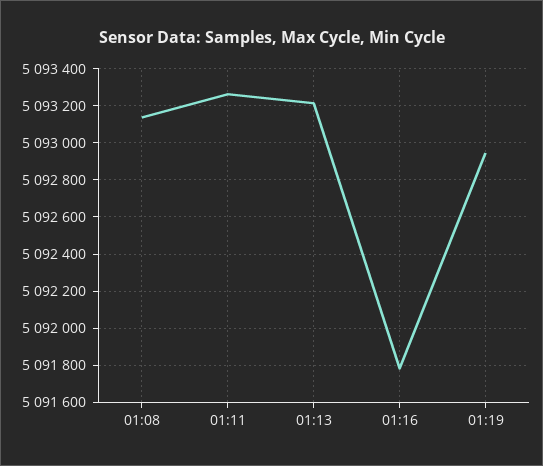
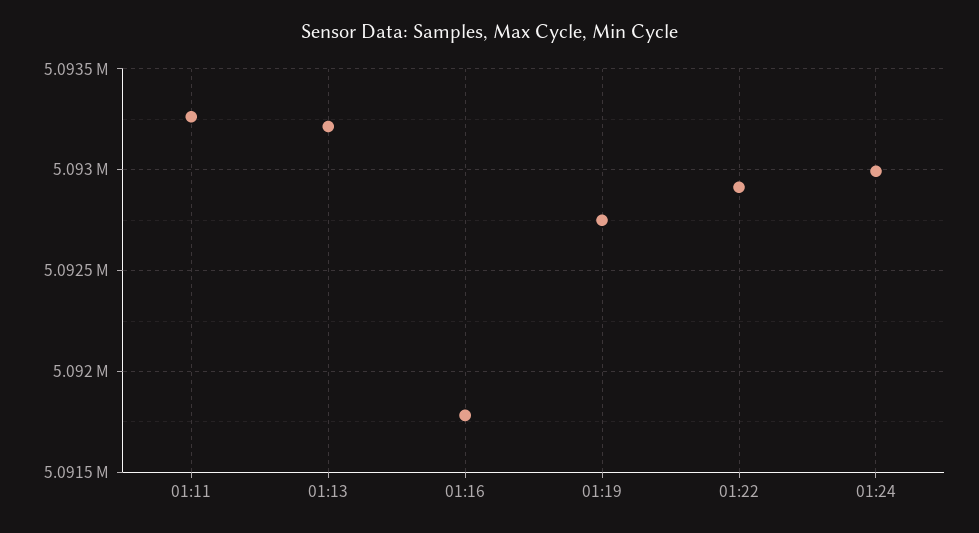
01:08: 5093150 -> none
01:19: 5092950 -> 5092750
01:22: none -> 5092900
01:24: none -> 5093000

